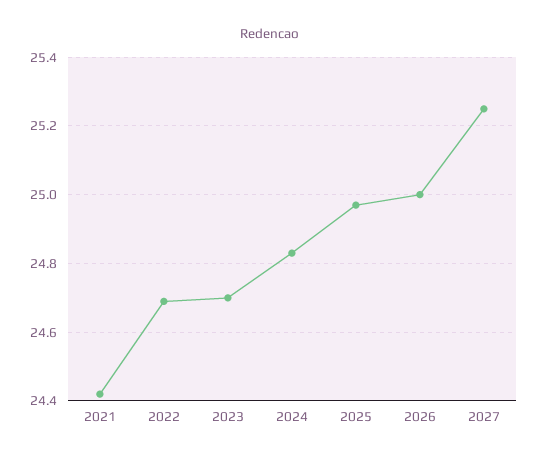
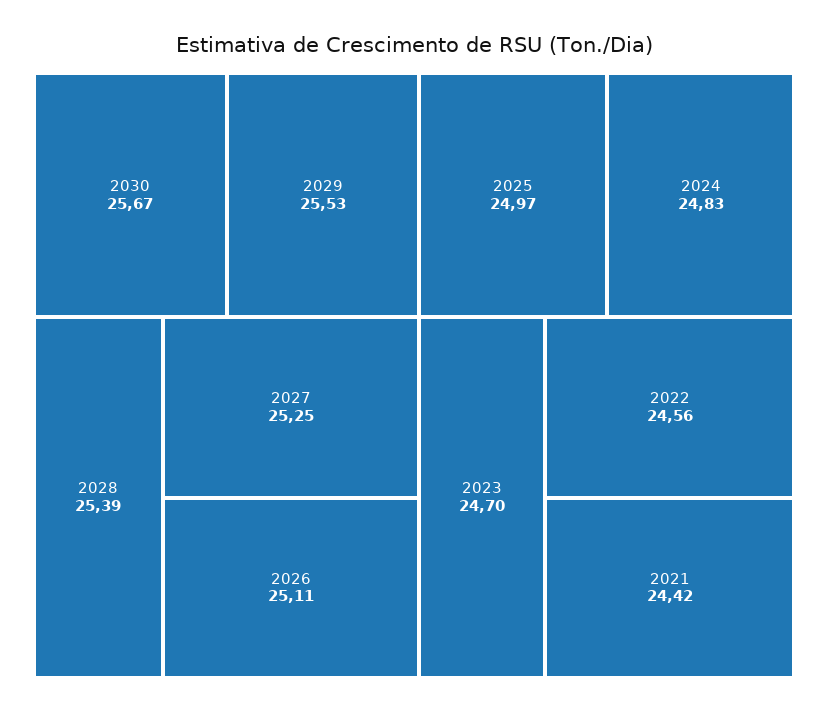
2022: 24.7 -> 24.56
2026: 25 -> 25.11
2030: none -> 25.67
2029: none -> 25.53
2028: none -> 25.39

